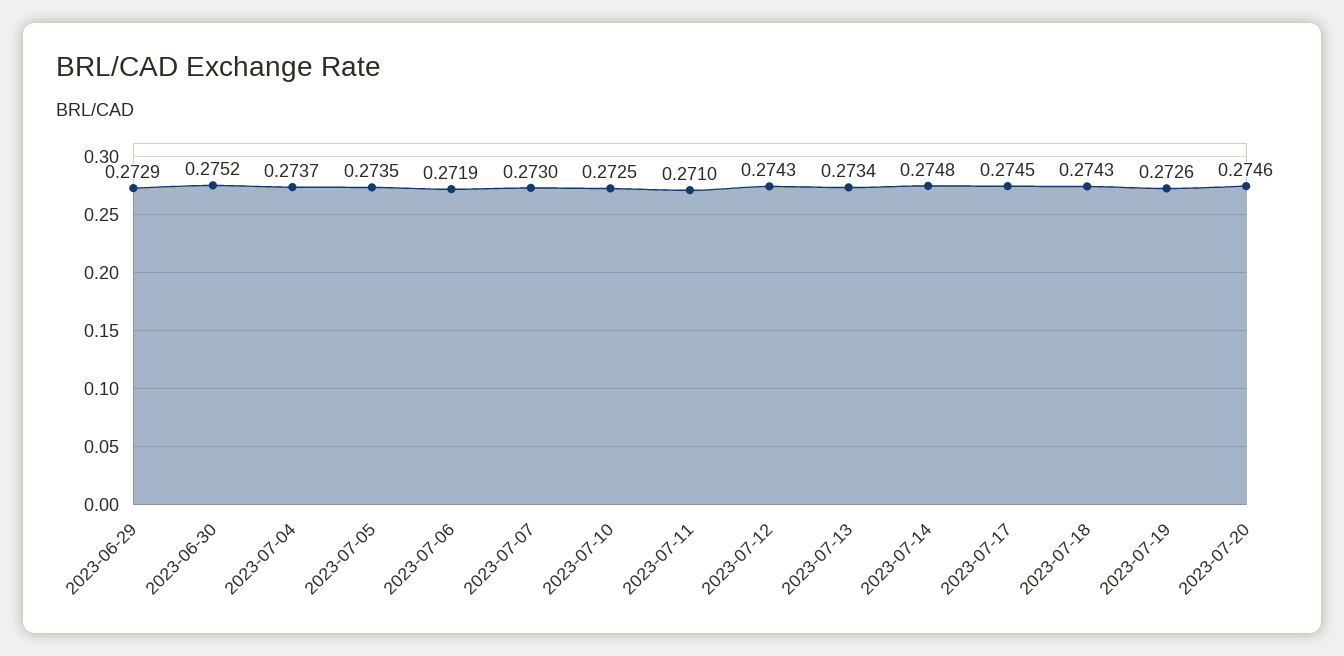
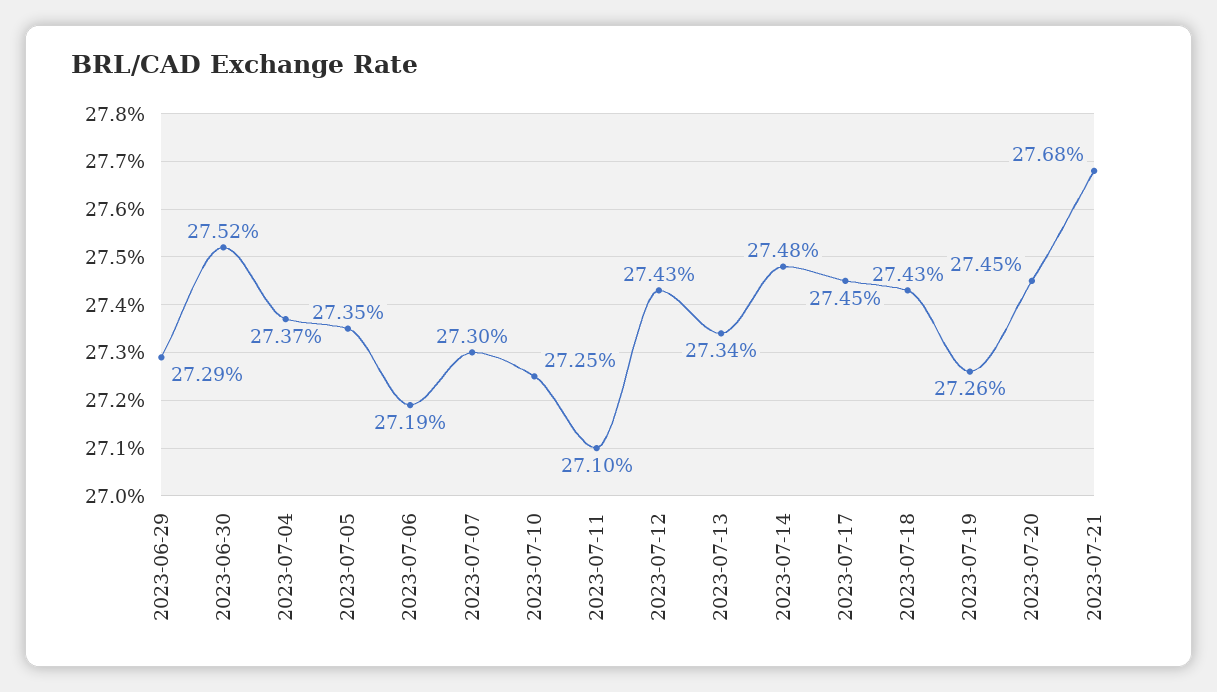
2023-07-20: 0.2746 -> 0.2745
2023-07-21: none -> 0.2768

